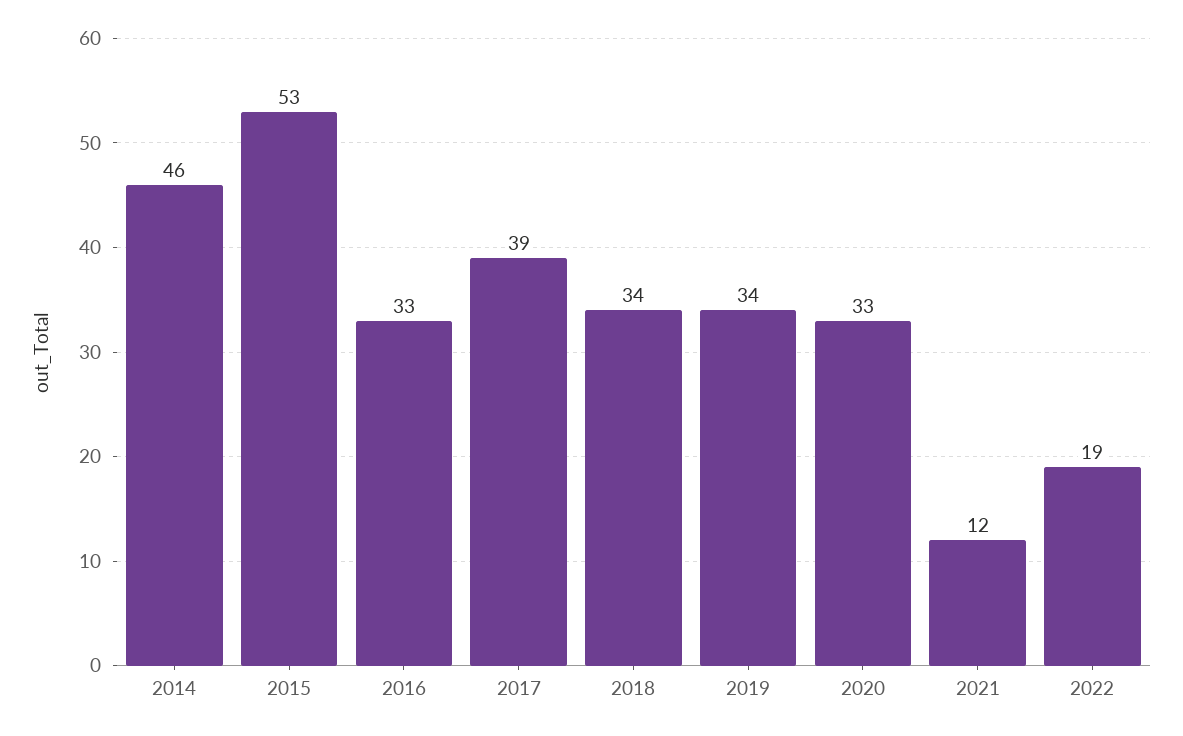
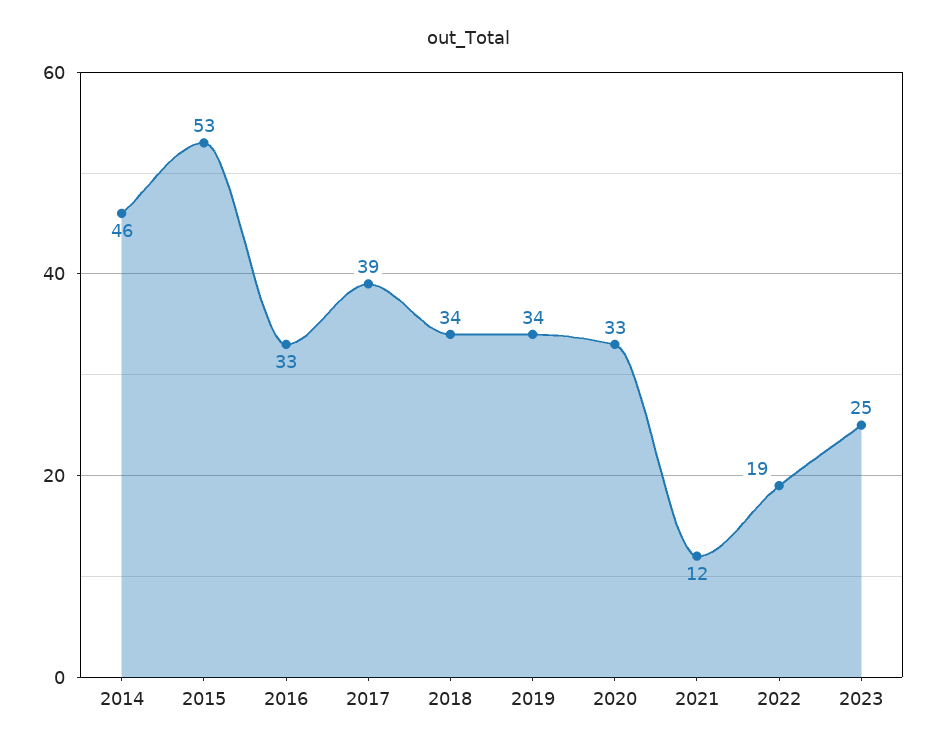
2023: none -> 25

